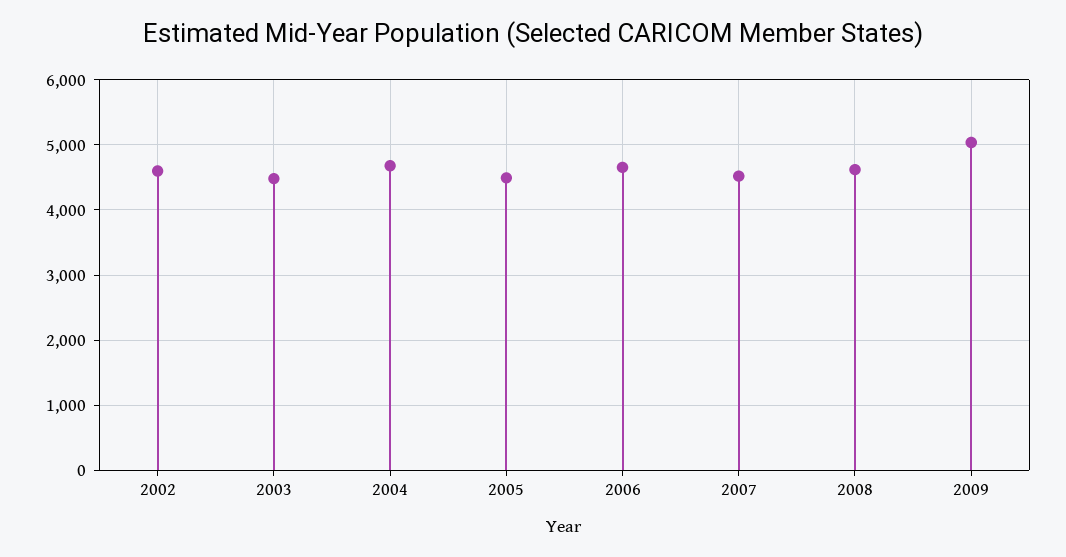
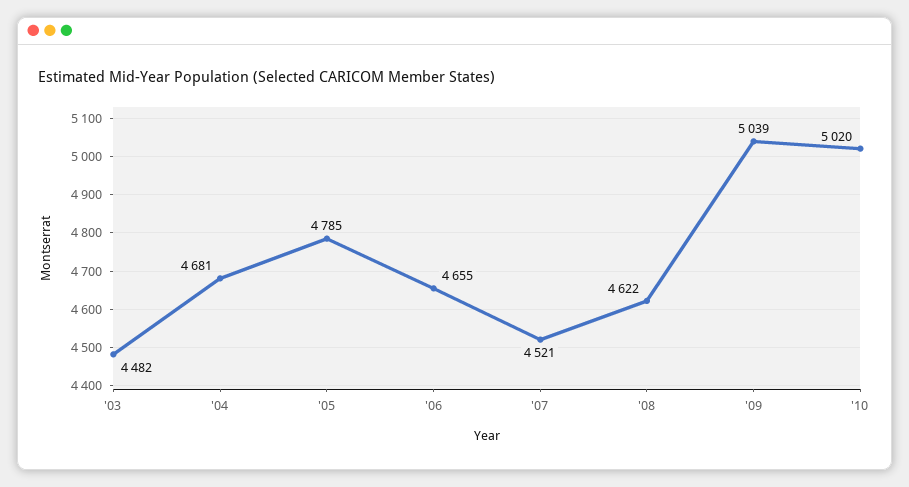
2002: 4600 -> none
2005: 4500 -> 4785
'10: none -> 5020

